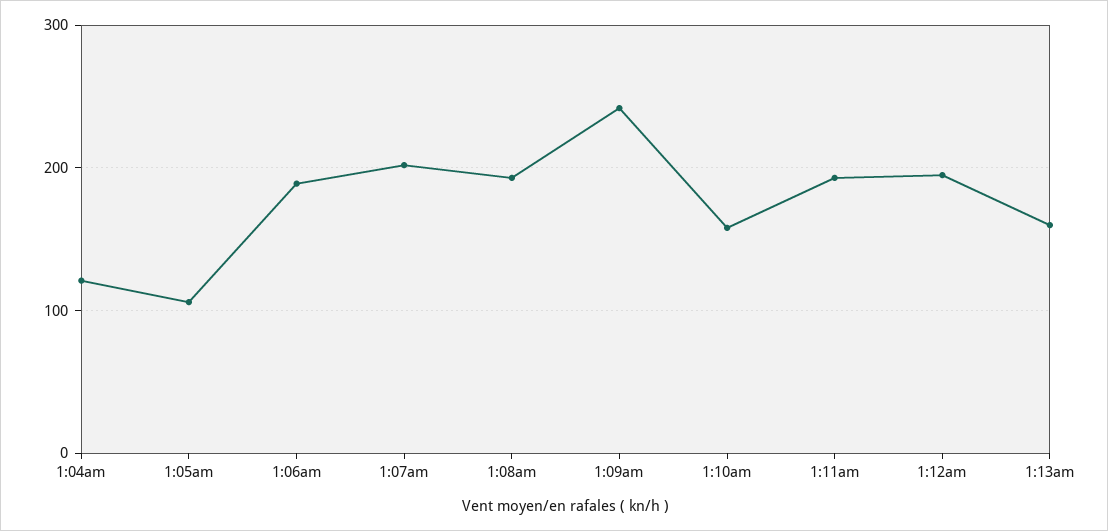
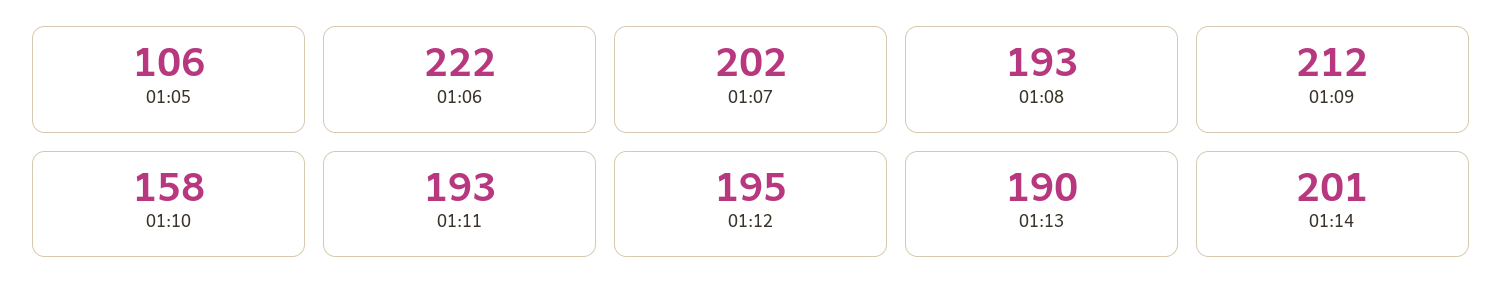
1:04am: 120 -> none
1:06am: 190 -> 222
1:09am: 240 -> 212
1:13am: 160 -> 190
01:14: none -> 201

